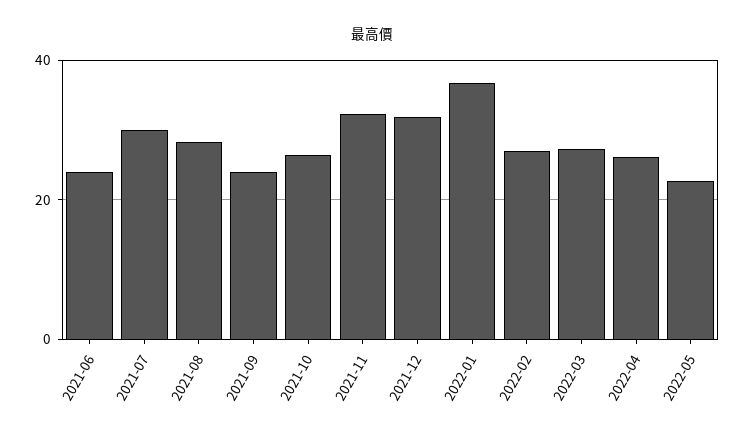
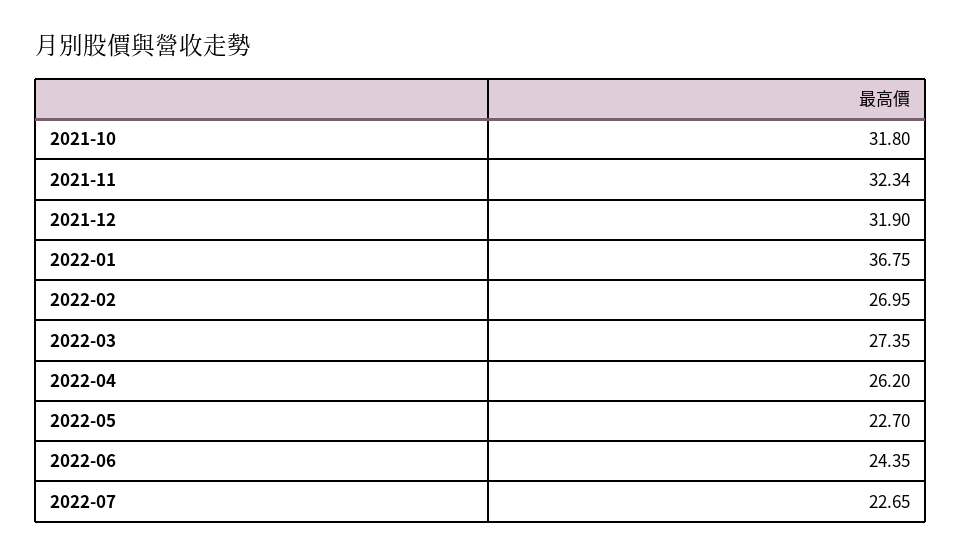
2021-06: 24 -> none
2021-07: 30 -> none
2021-08: 28 -> none
2021-09: 24 -> none
2021-10: 26 -> 31.8
2022-06: none -> 24.35
2022-07: none -> 22.65

